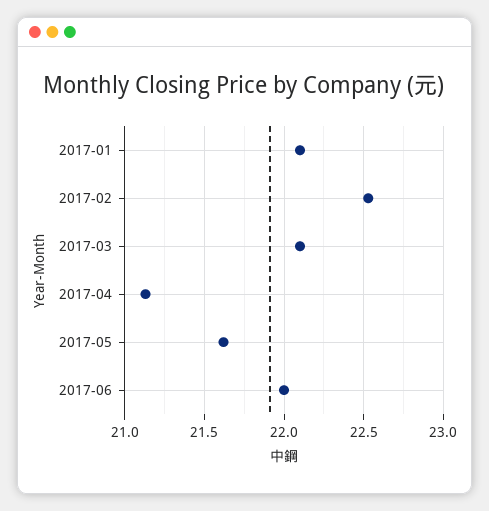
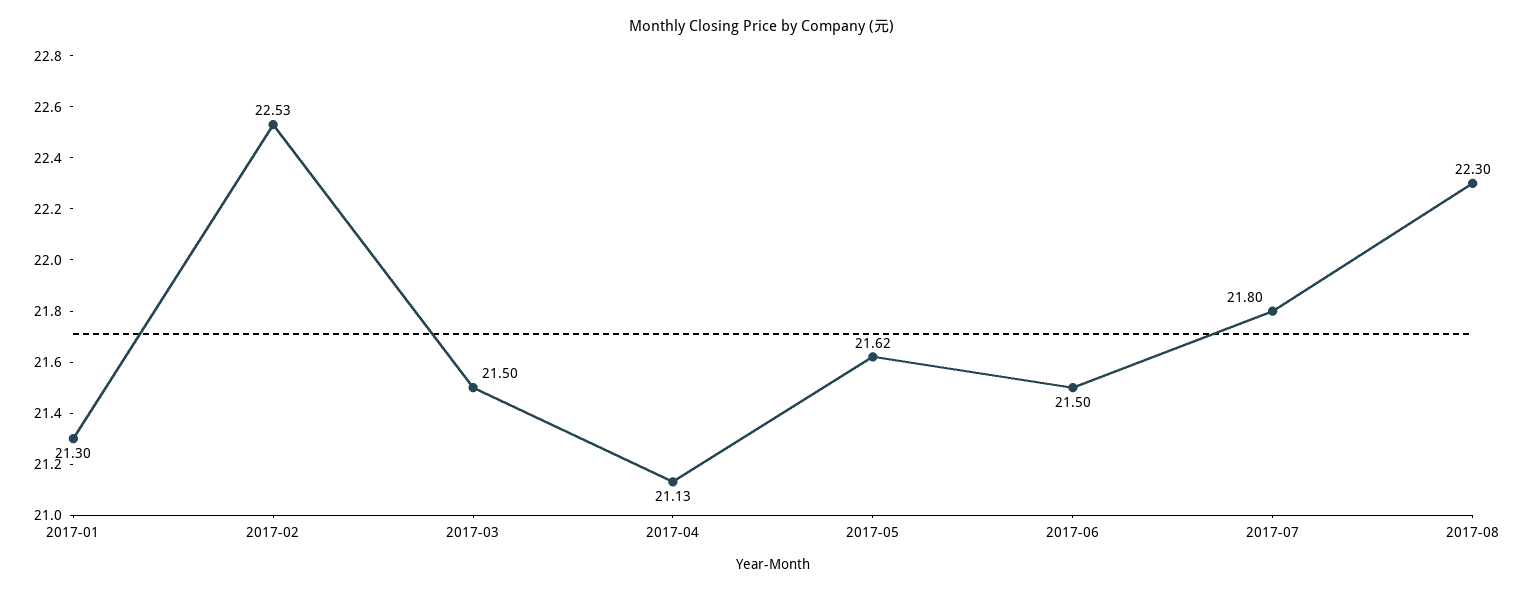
2017-01: 22.1 -> 21.3
2017-03: 22.1 -> 21.5
2017-06: 22 -> 21.5
2017-07: none -> 21.8
2017-08: none -> 22.3

